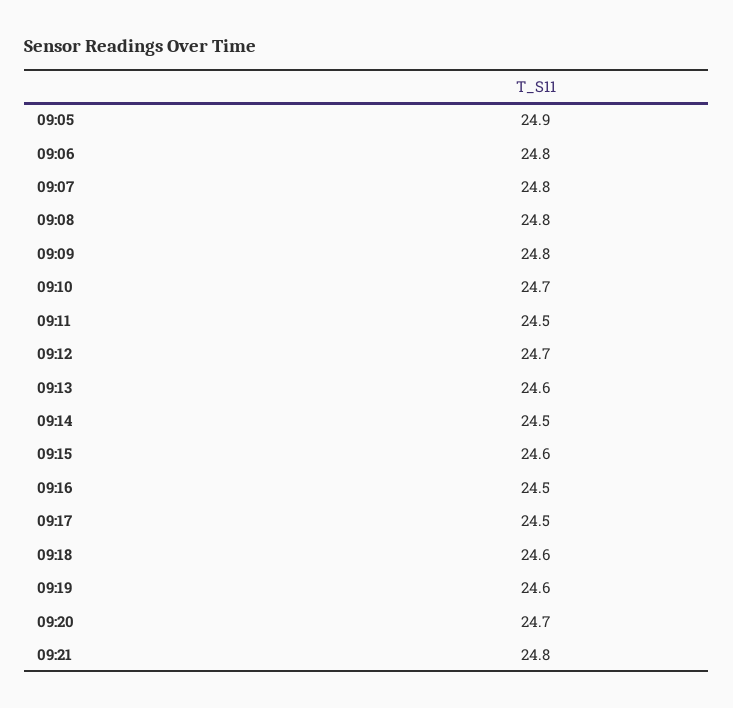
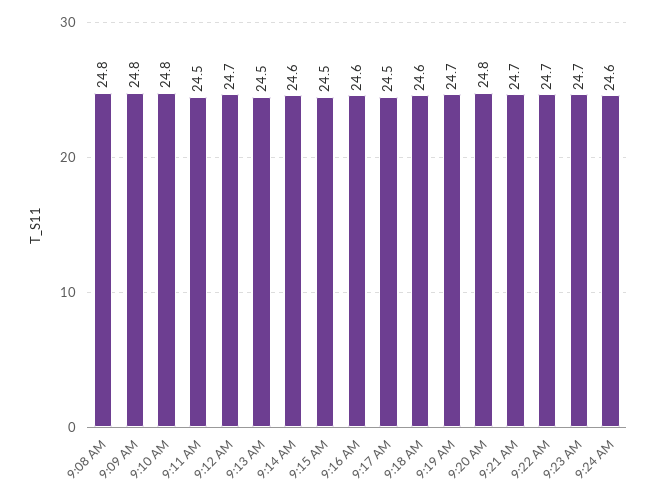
09:05: 24.9 -> none
09:06: 24.8 -> none
09:07: 24.8 -> none
09:10: 24.7 -> 24.8
09:13: 24.6 -> 24.5
09:14: 24.5 -> 24.6
09:15: 24.6 -> 24.5
09:16: 24.5 -> 24.6
09:19: 24.6 -> 24.7
09:20: 24.7 -> 24.8
09:21: 24.8 -> 24.7
9:22 AM: none -> 24.7
9:23 AM: none -> 24.7
9:24 AM: none -> 24.6

